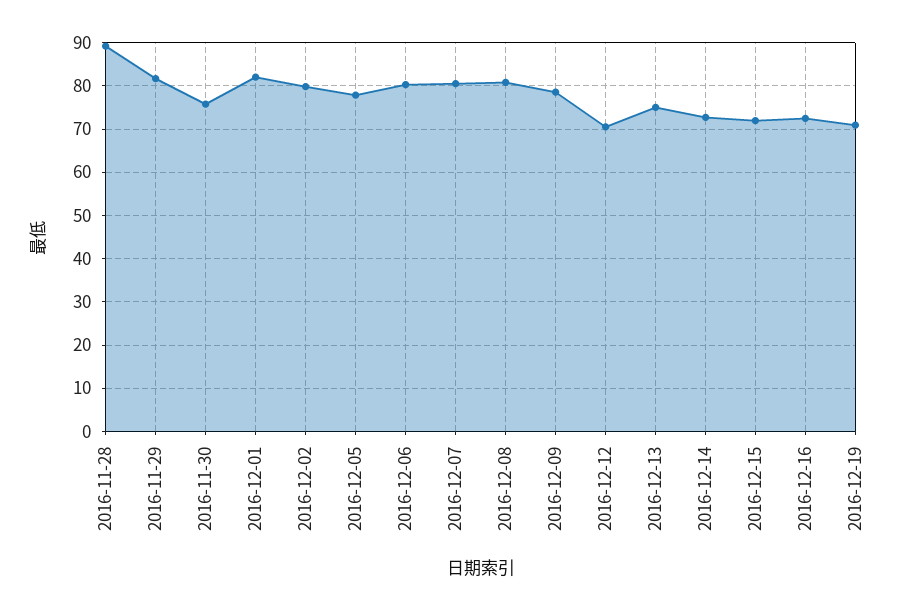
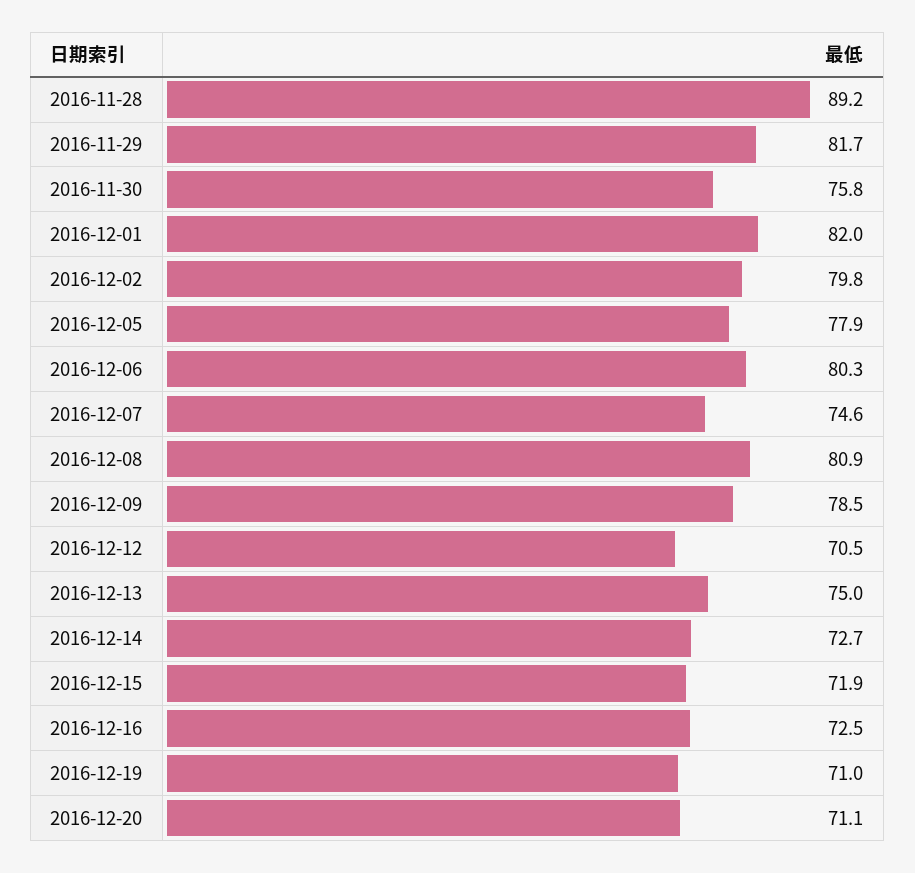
2016-12-07: 80 -> 74.6
2016-12-20: none -> 71.1

